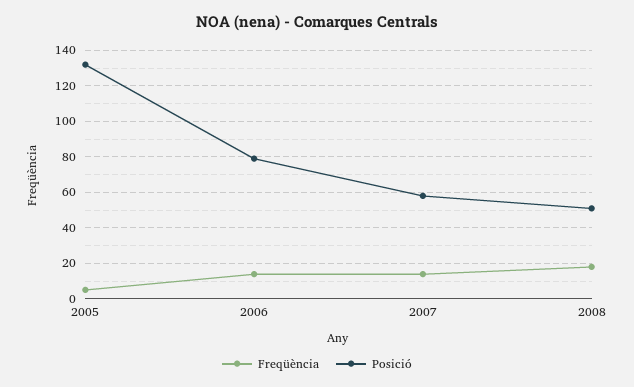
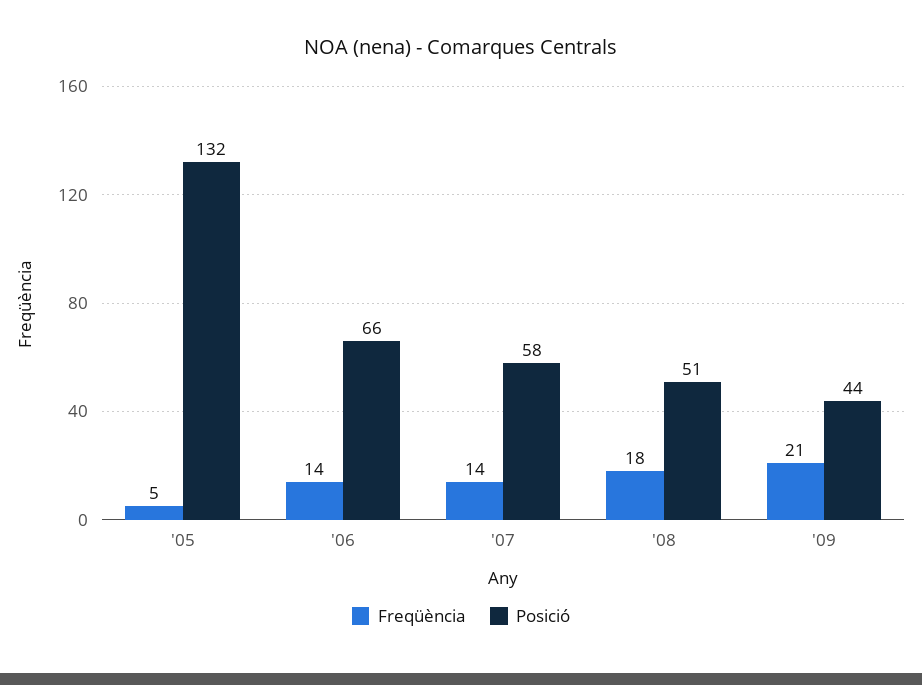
Posició, 2006: 80 -> 66
Freqüència, '09: none -> 21
Posició, '09: none -> 44

